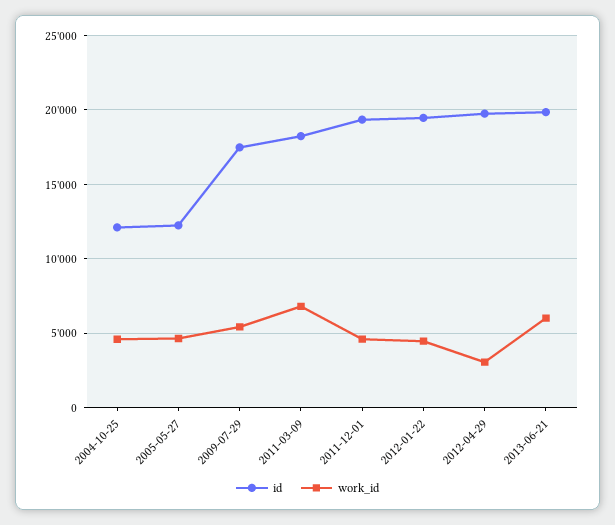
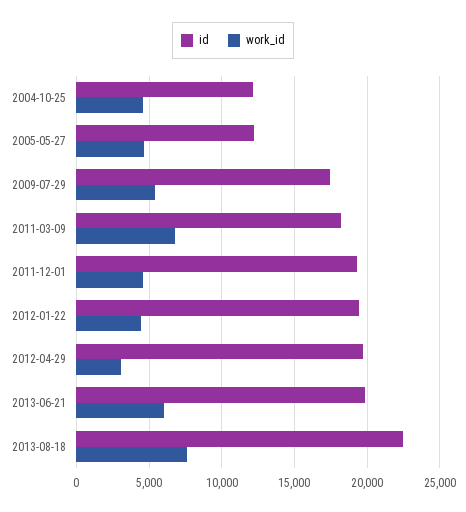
id, 2013-08-18: none -> 22500
work_id, 2013-08-18: none -> 7500

